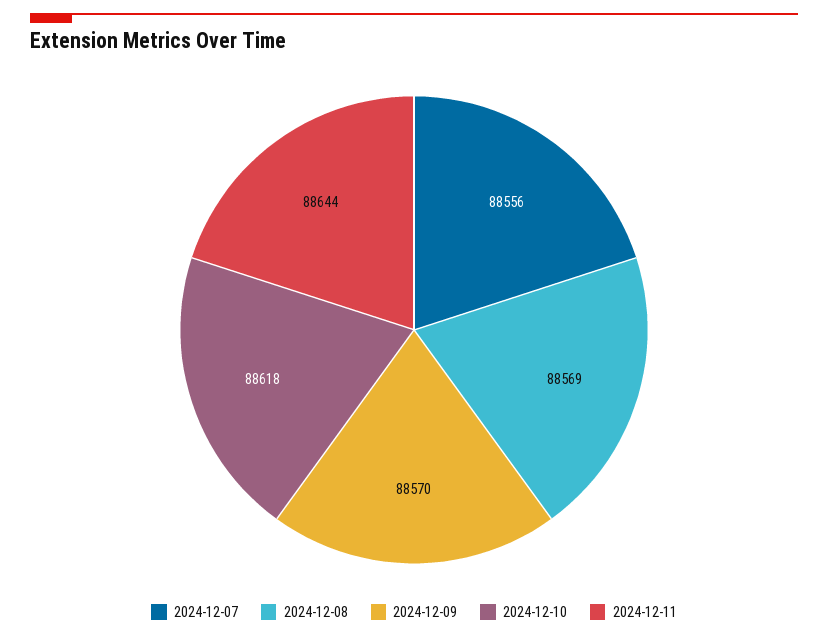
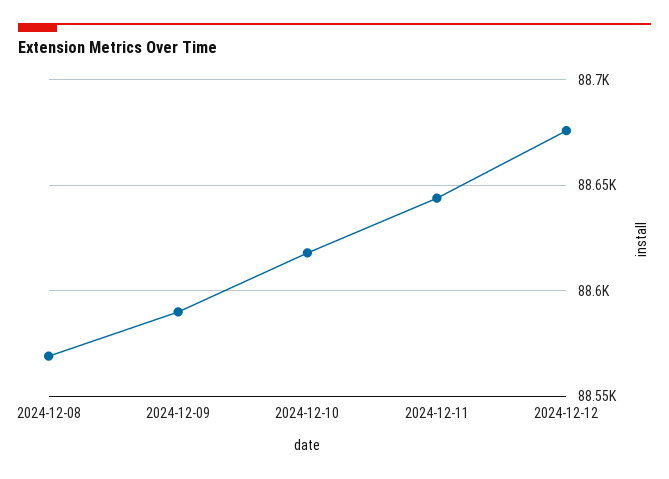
2024-12-07: 88556 -> none
2024-12-09: 88570 -> 88590
2024-12-12: none -> 88675

